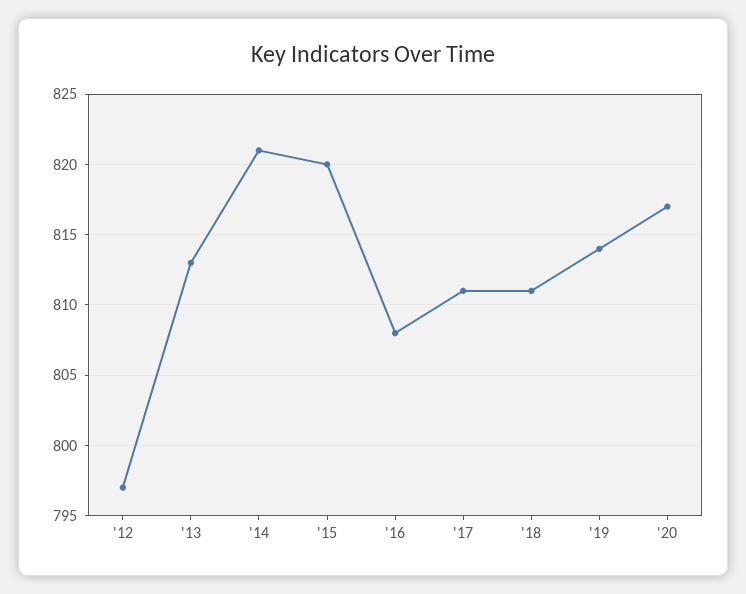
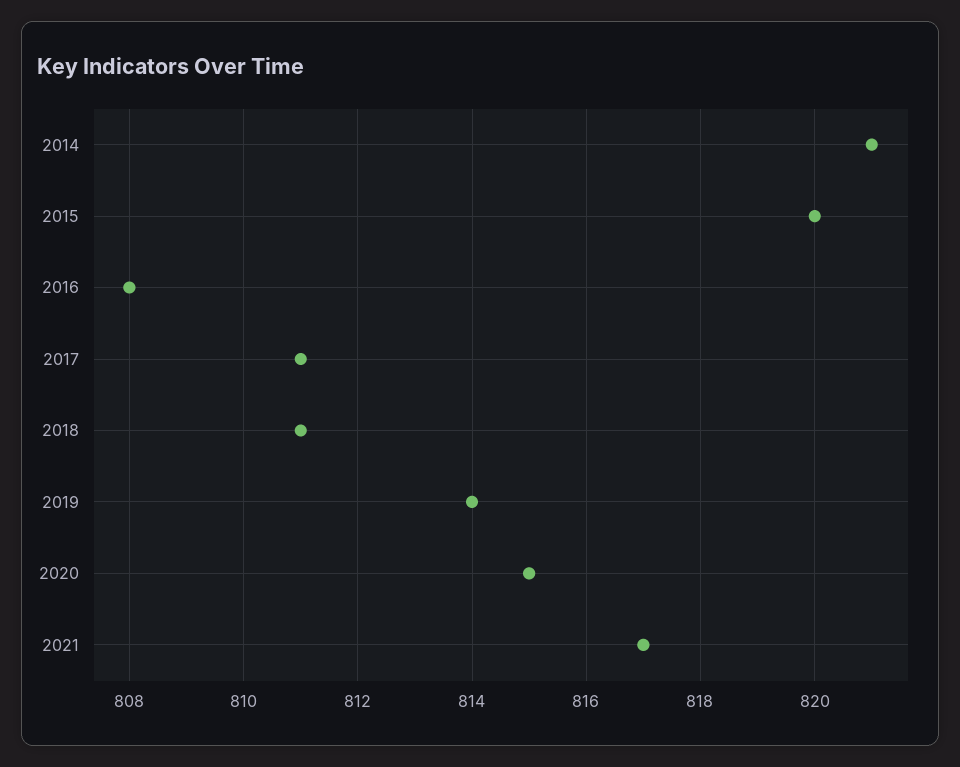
'12: 797 -> none
'13: 813 -> none
'20: 817 -> 815
2021: none -> 817

